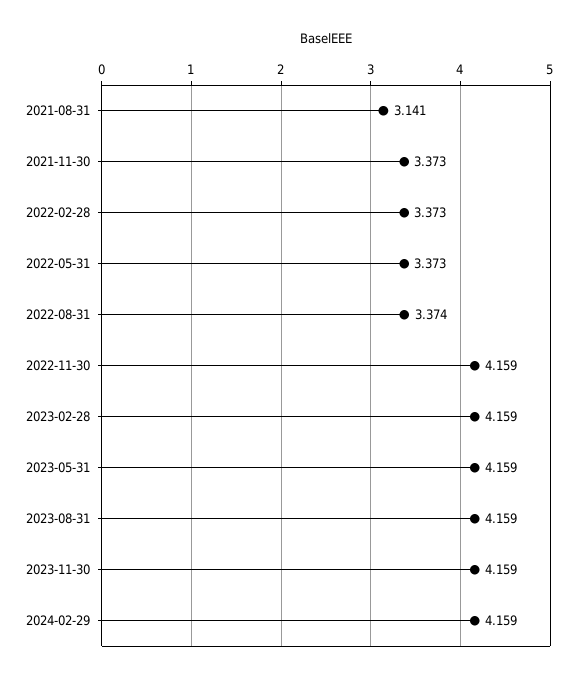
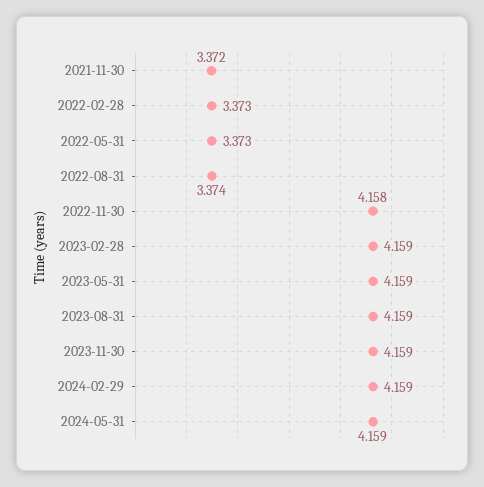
2021-08-31: 3.141 -> none
2021-11-30: 3.373 -> 3.372
2022-11-30: 4.159 -> 4.158
2024-05-31: none -> 4.159

